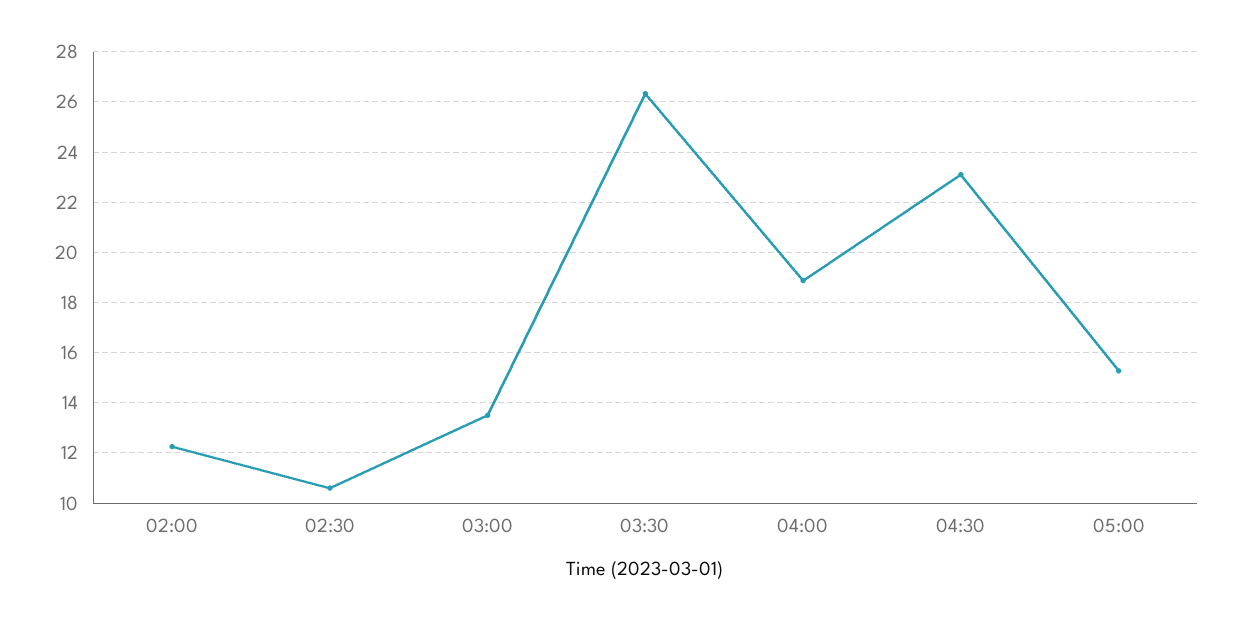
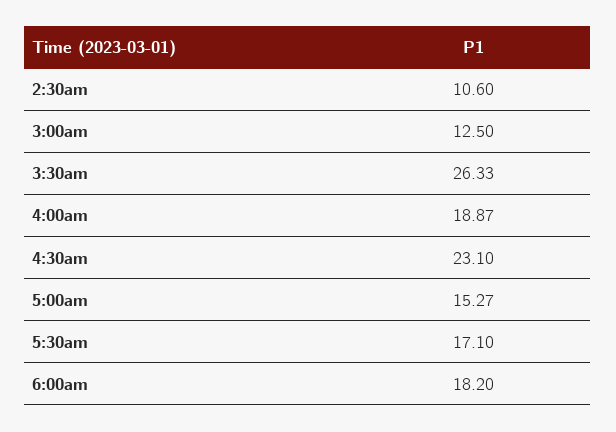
02:00: 12.25 -> none
03:00: 13.5 -> 12.5
5:30am: none -> 17.1
6:00am: none -> 18.2

